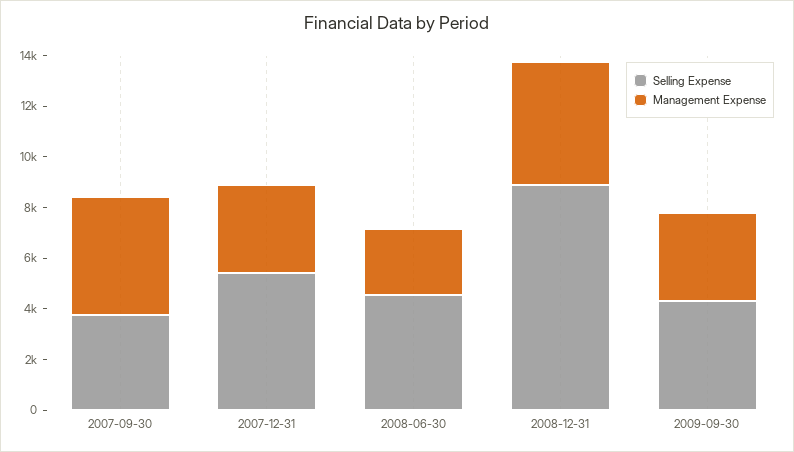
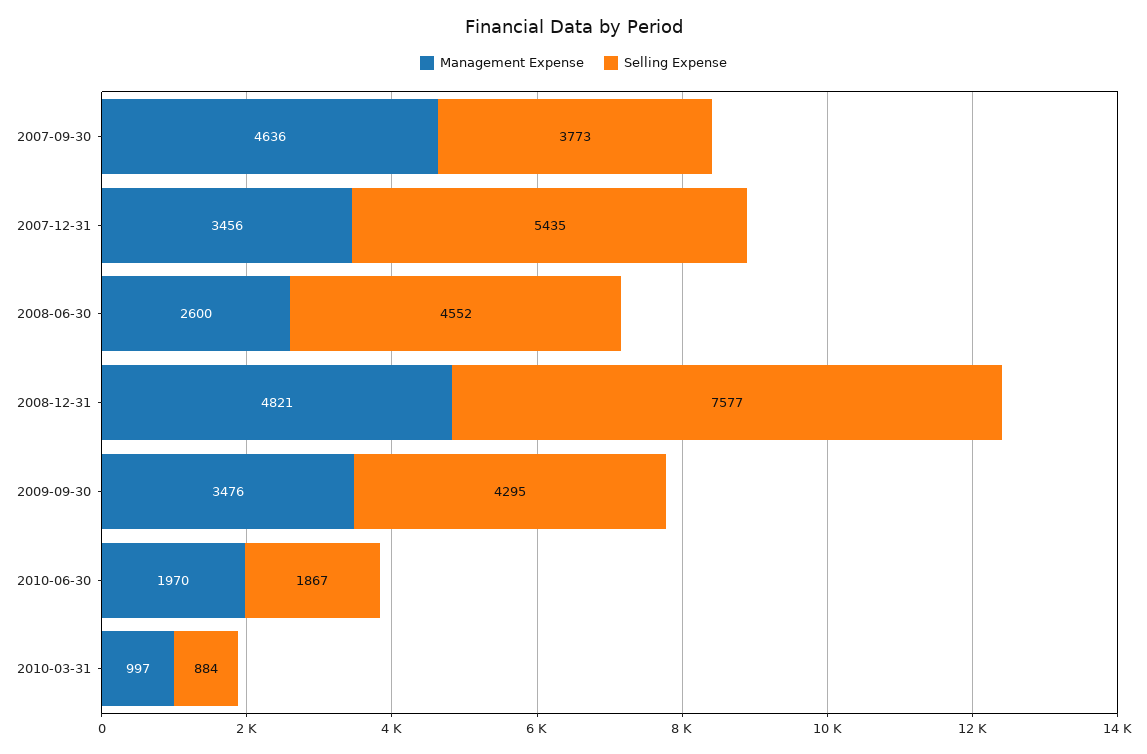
Selling Expense, 2008-12-31: 9000 -> 7577
Management Expense, 2010-06-30: none -> 1970
Selling Expense, 2010-06-30: none -> 1867
Management Expense, 2010-03-31: none -> 997
Selling Expense, 2010-03-31: none -> 884

